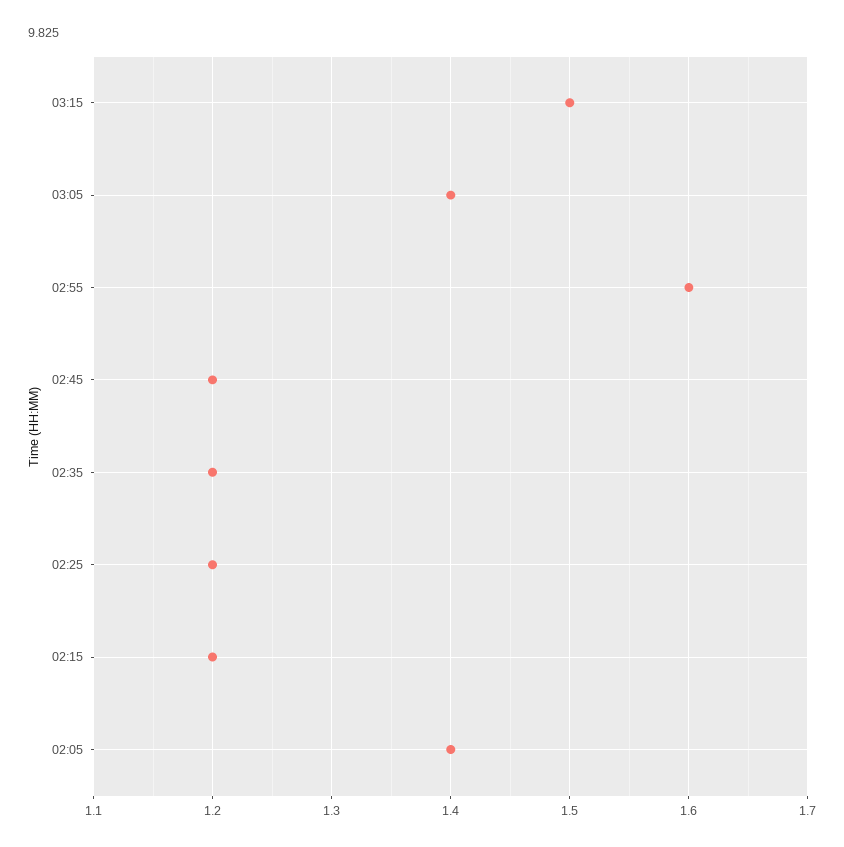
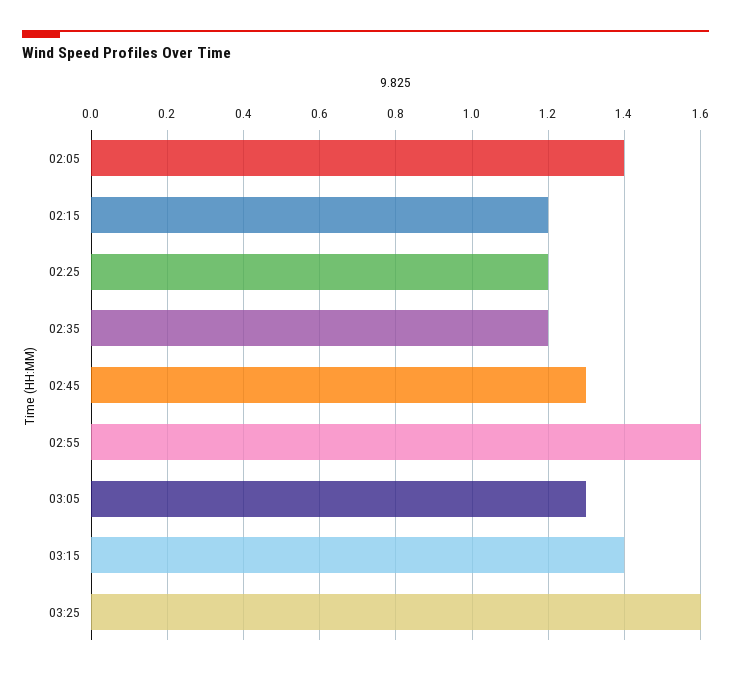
03:15: 1.5 -> 1.4
03:05: 1.4 -> 1.3
02:45: 1.2 -> 1.3
03:25: none -> 1.6

